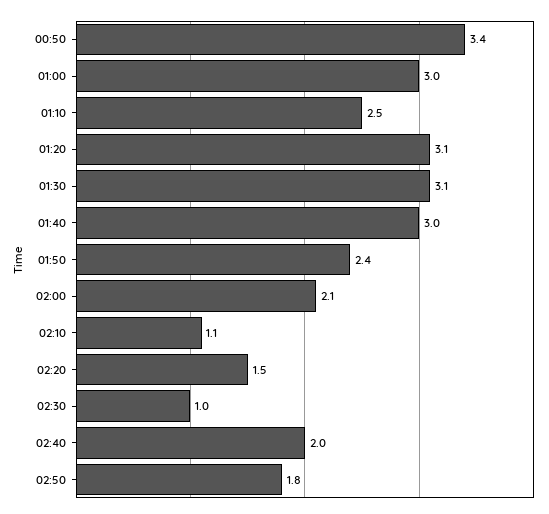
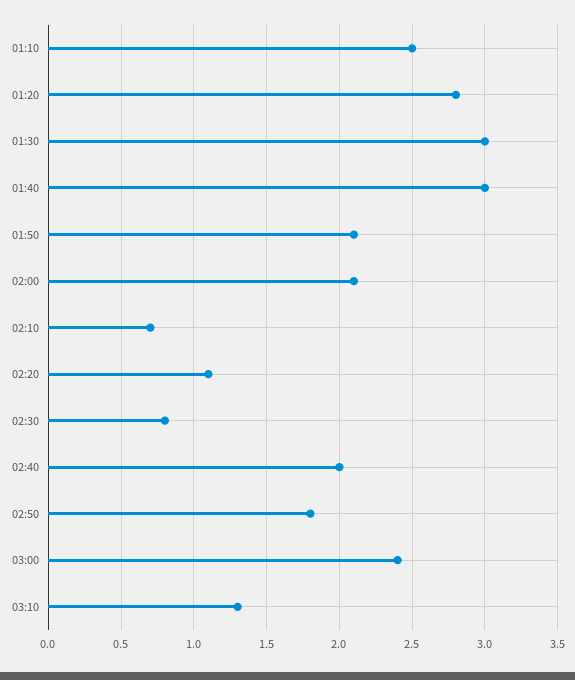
00:50: 3.4 -> none
01:00: 3 -> none
01:20: 3.1 -> 2.8
01:30: 3.1 -> 3
01:50: 2.4 -> 2.1
02:10: 1.1 -> 0.7
02:20: 1.5 -> 1.1
02:30: 1 -> 0.8
03:00: none -> 2.4
03:10: none -> 1.3

